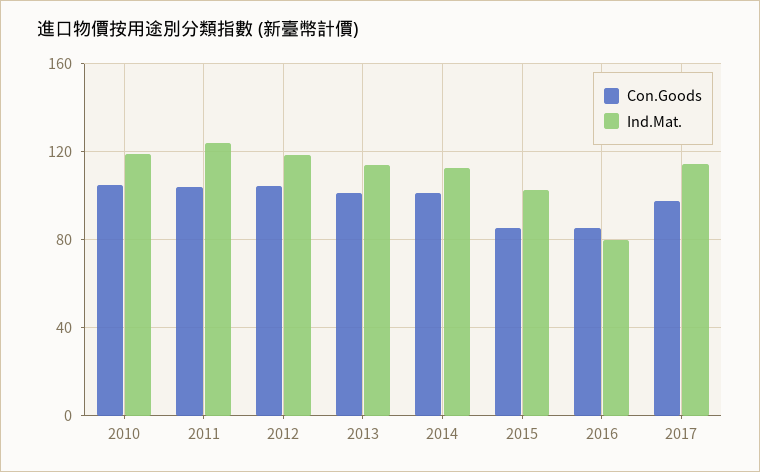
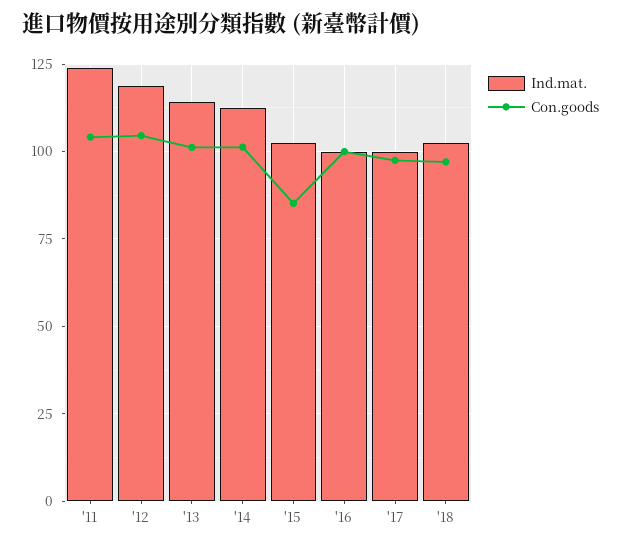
Con.Goods, 2010: 105 -> none
Ind.Mat., 2010: 120 -> none
Con.Goods, 2016: 85 -> 100
Ind.Mat., 2016: 80 -> 100
Ind.Mat., 2017: 115 -> 100
Ind.Mat., '18: none -> 102.5
Con.Goods, '18: none -> 97.5

